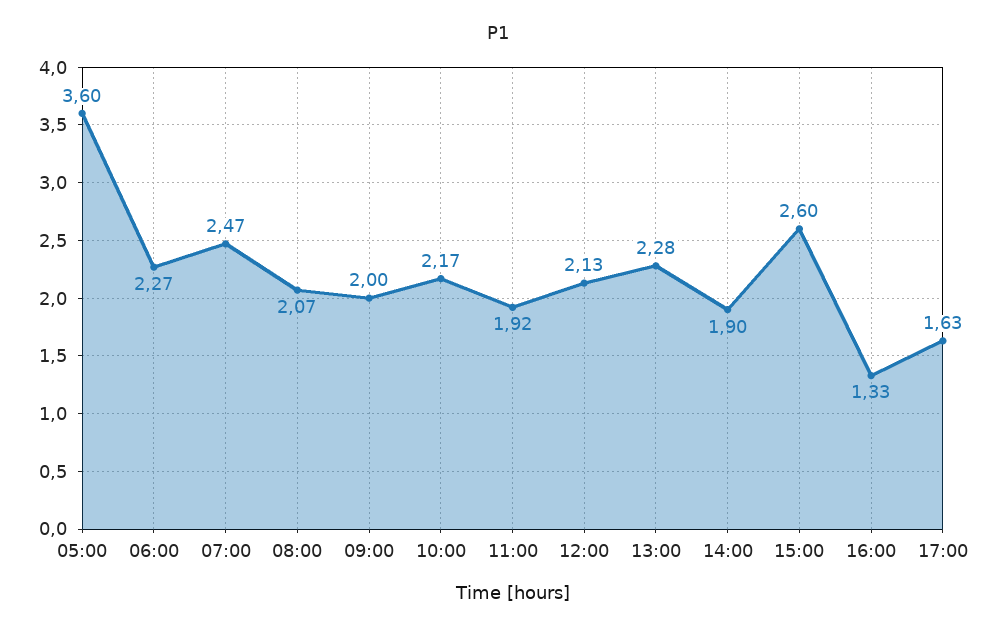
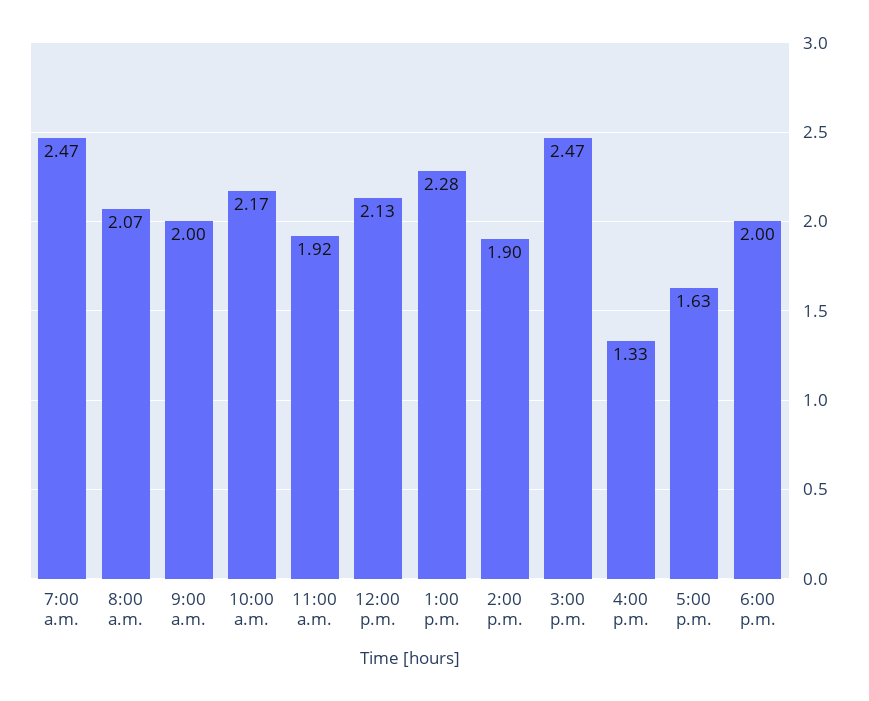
05:00: 3.6 -> none
06:00: 2.27 -> none
15:00: 2.6 -> 2.47
6:00 p.m.: none -> 2

